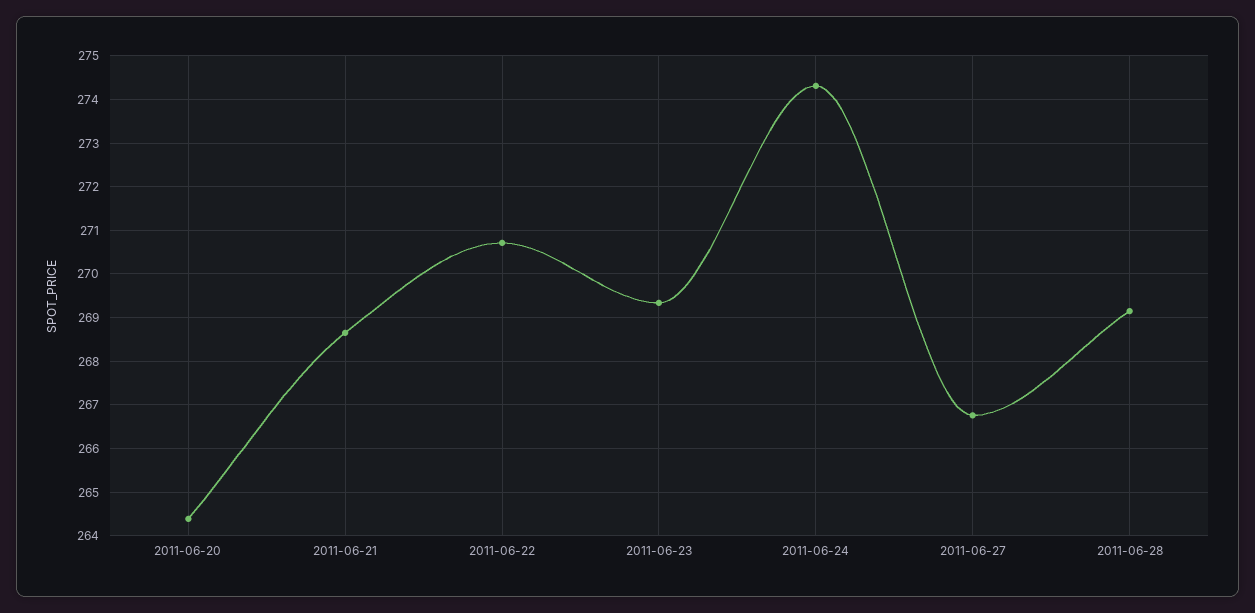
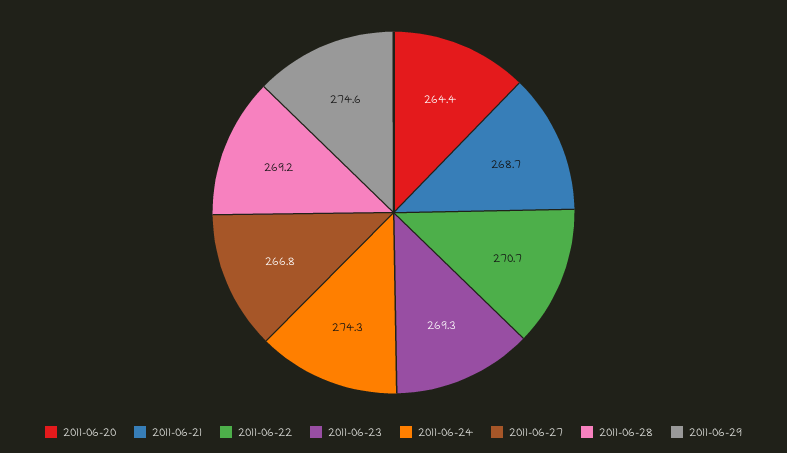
2011-06-29: none -> 274.6

